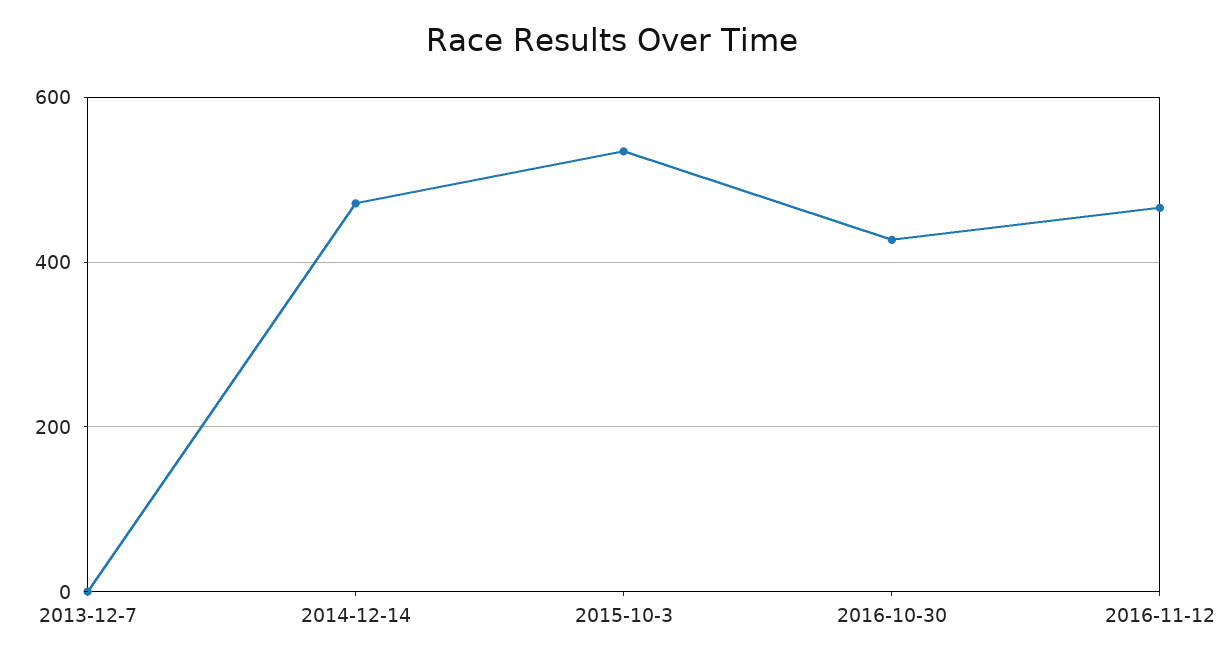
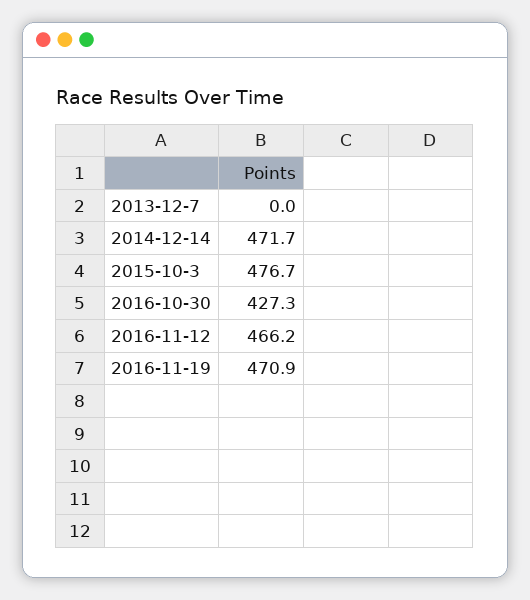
2015-10-3: 540 -> 476.7
2016-11-19: none -> 470.9

